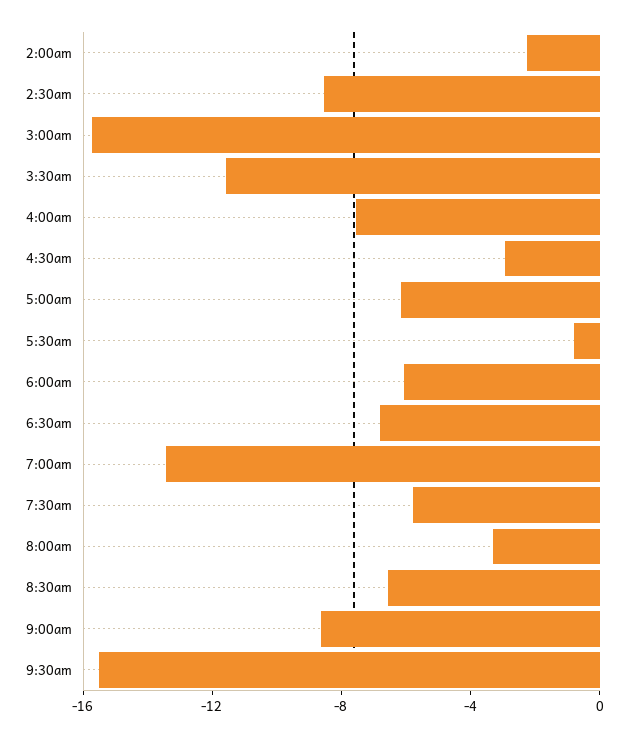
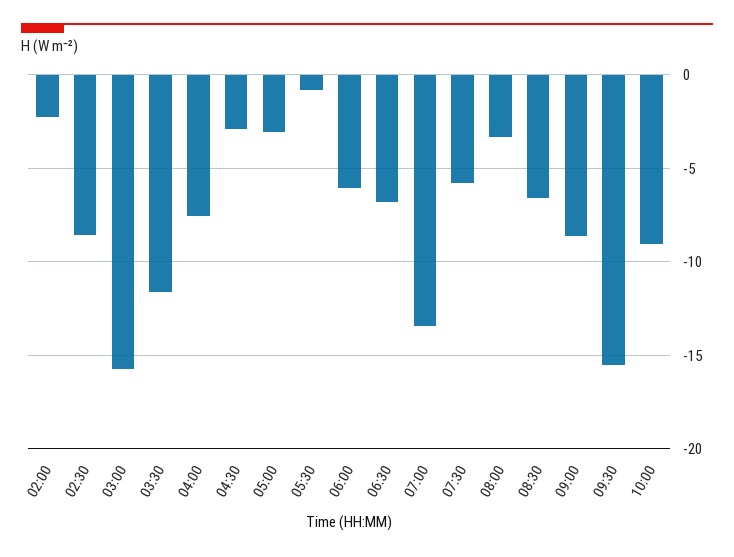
5:00am: -6 -> -3
10:00: none -> -9

